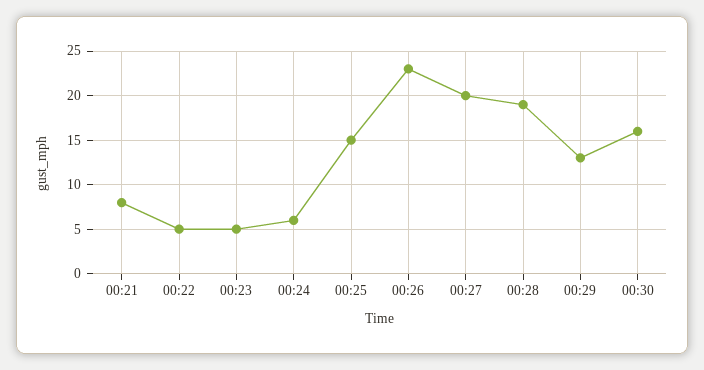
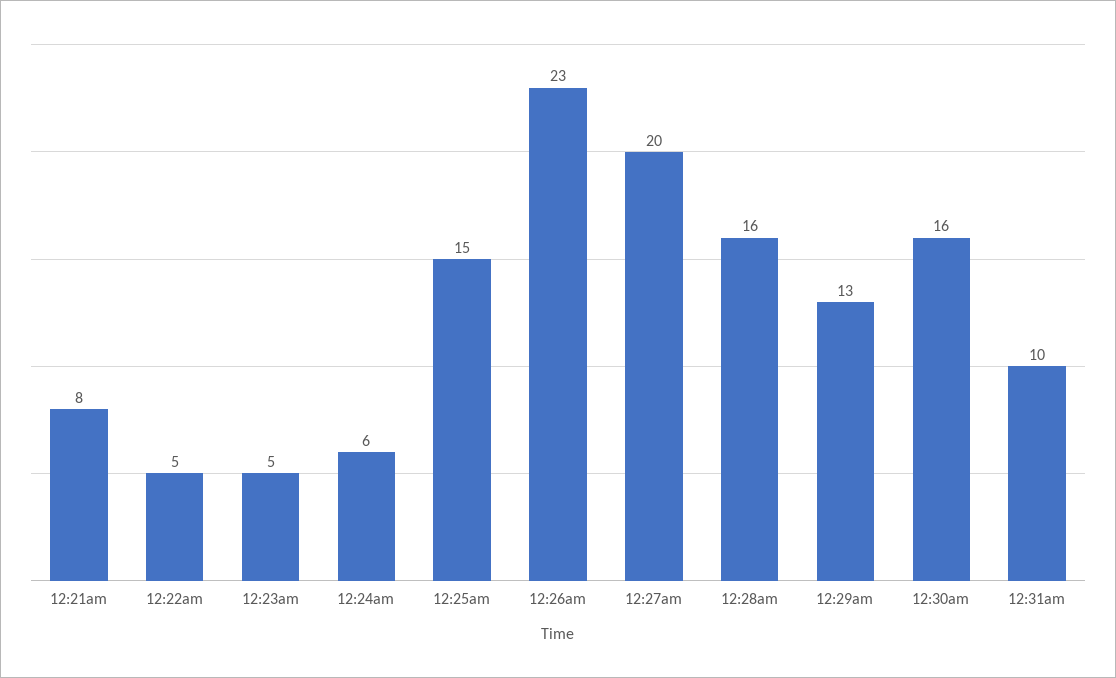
00:28: 19 -> 16
12:31am: none -> 10

